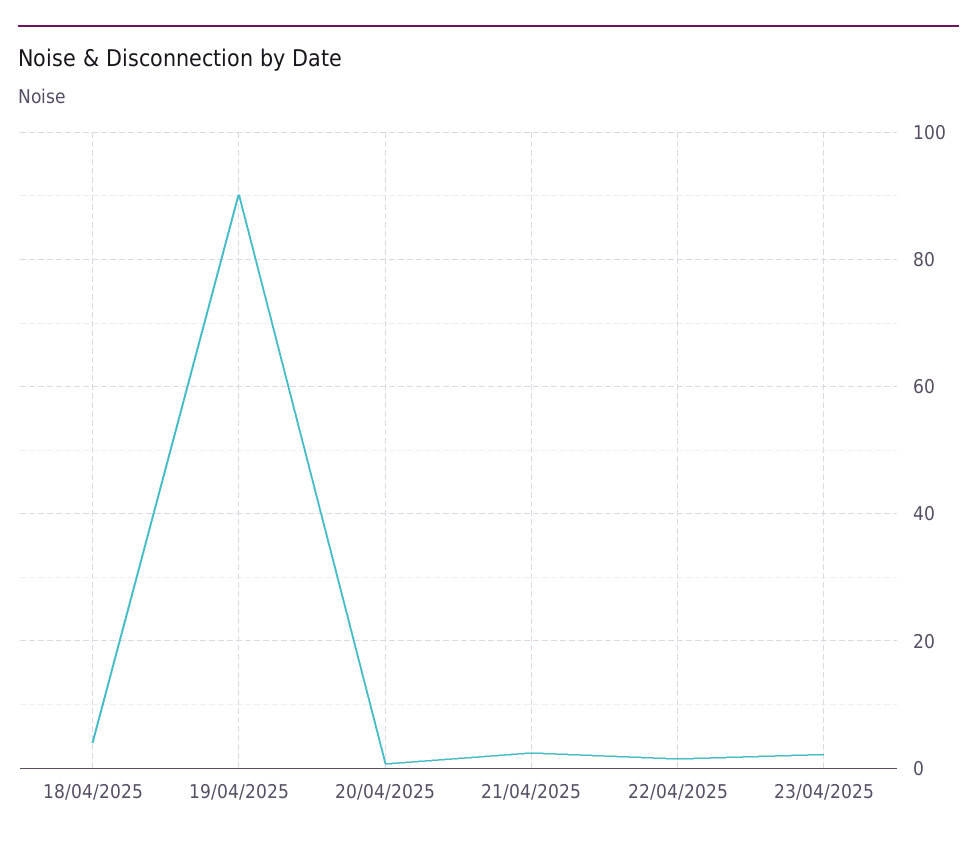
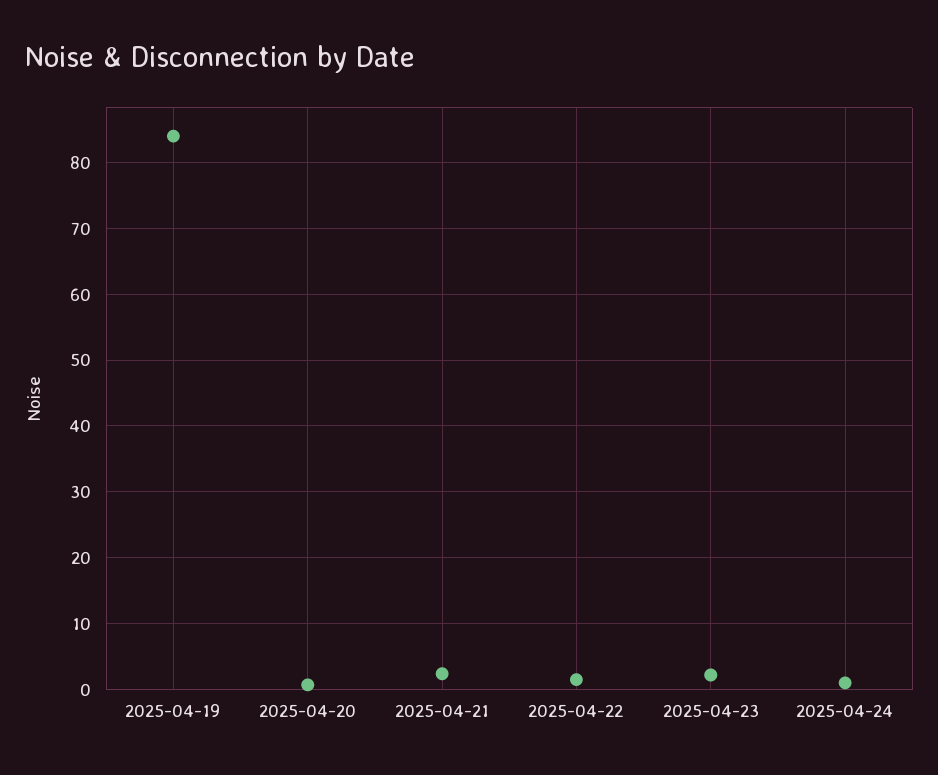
18/04/2025: 4 -> none
19/04/2025: 90 -> 84
2025-04-24: none -> 1

